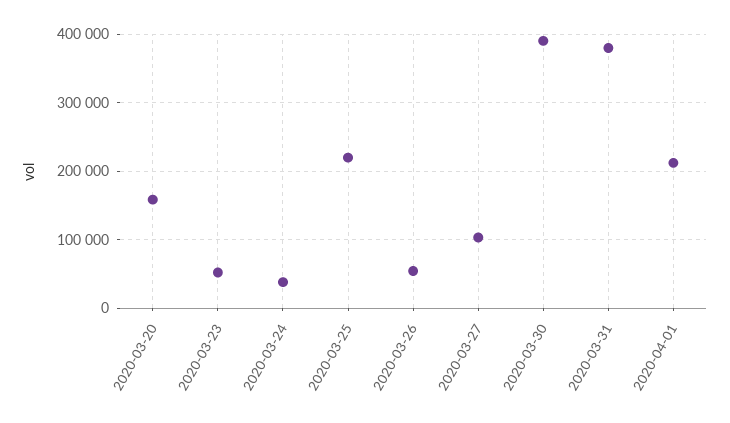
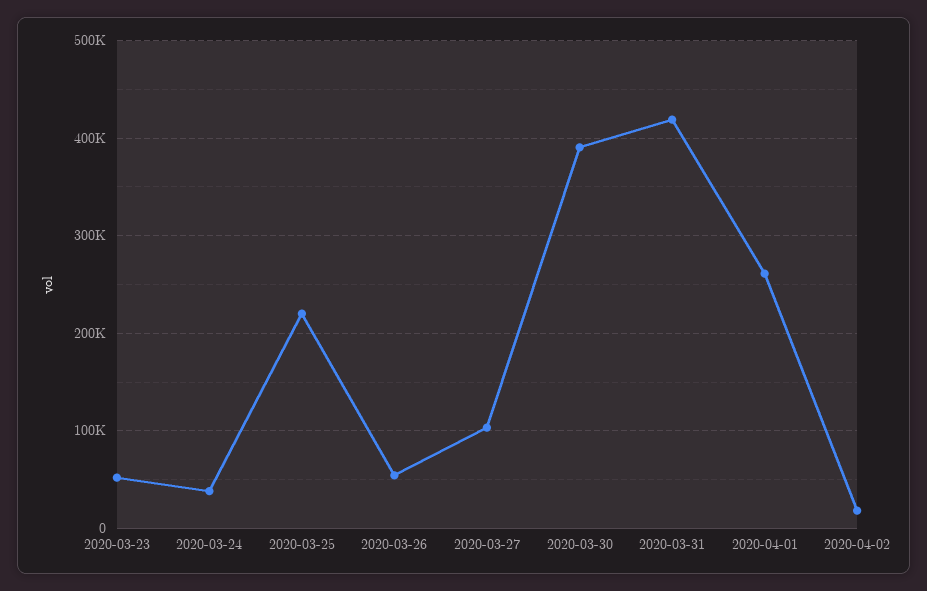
2020-03-20: 160000 -> none
2020-03-31: 380000 -> 420000
2020-04-01: 210000 -> 260000
2020-04-02: none -> 20000

